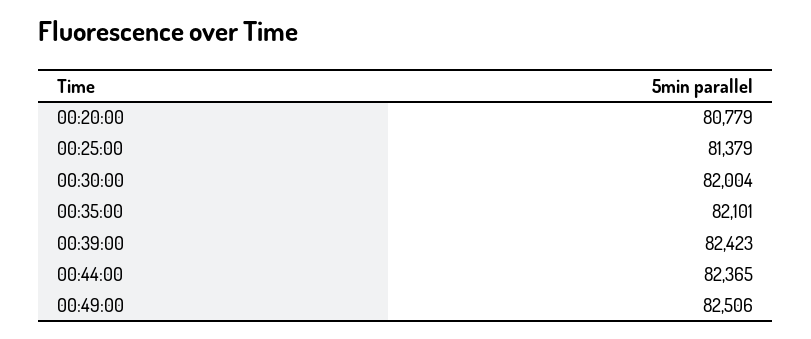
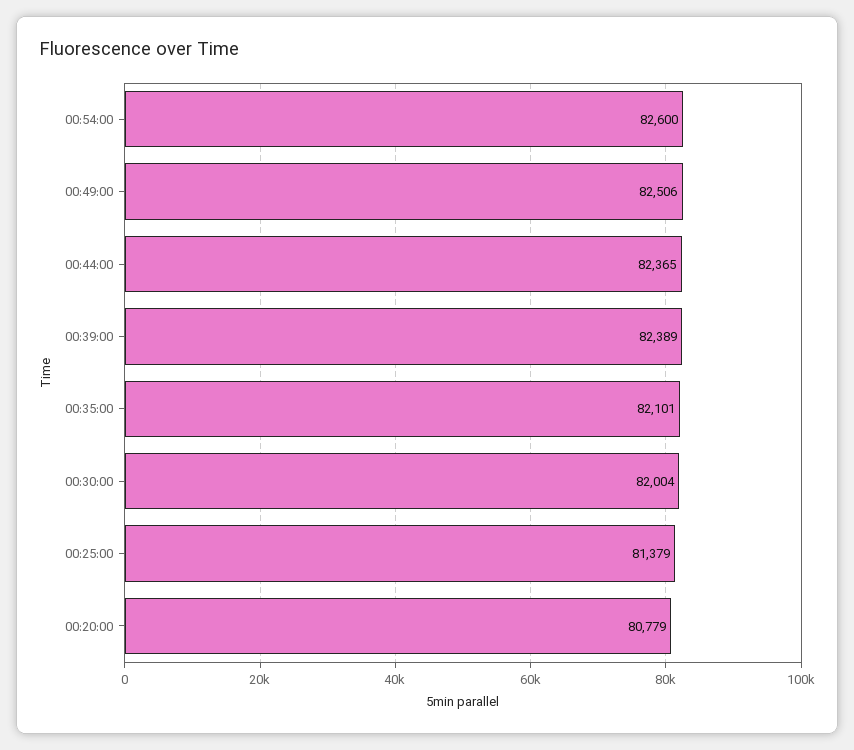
00:39:00: 82423 -> 82389
00:54:00: none -> 82600

